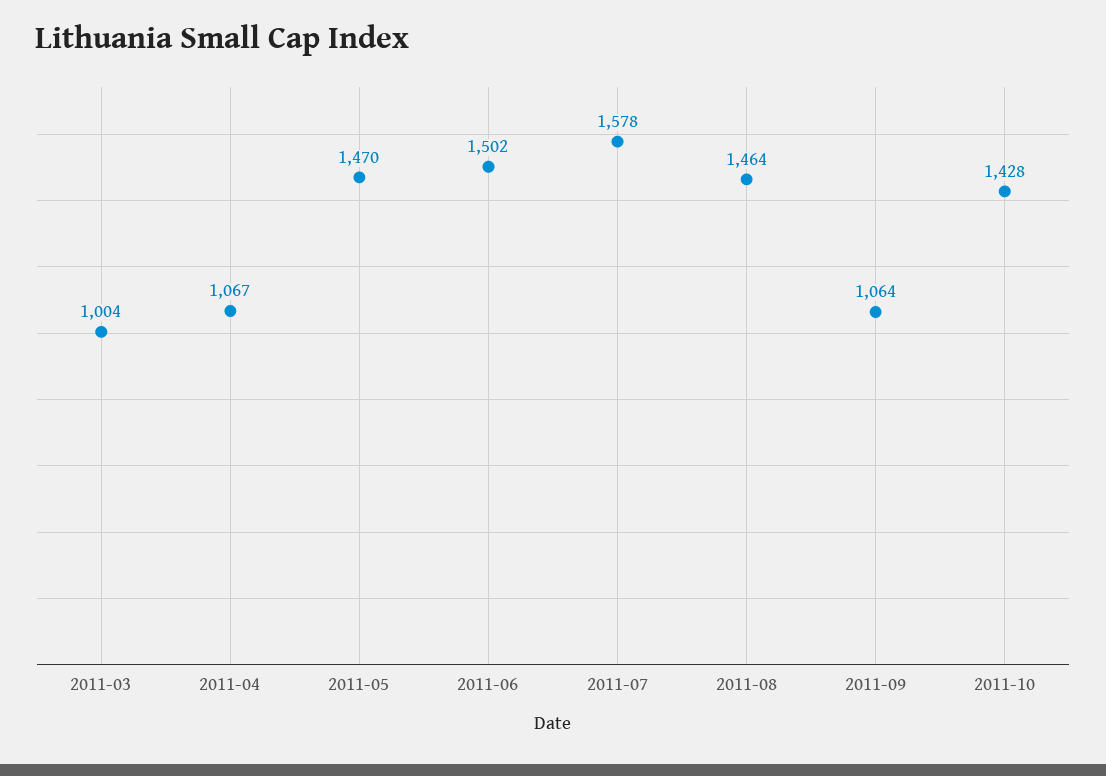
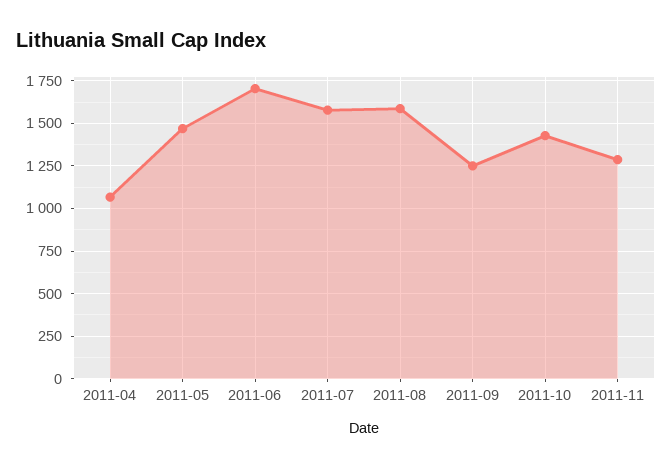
2011-03: 1004 -> none
2011-06: 1502 -> 1700
2011-08: 1464 -> 1600
2011-09: 1064 -> 1250
2011-11: none -> 1300

